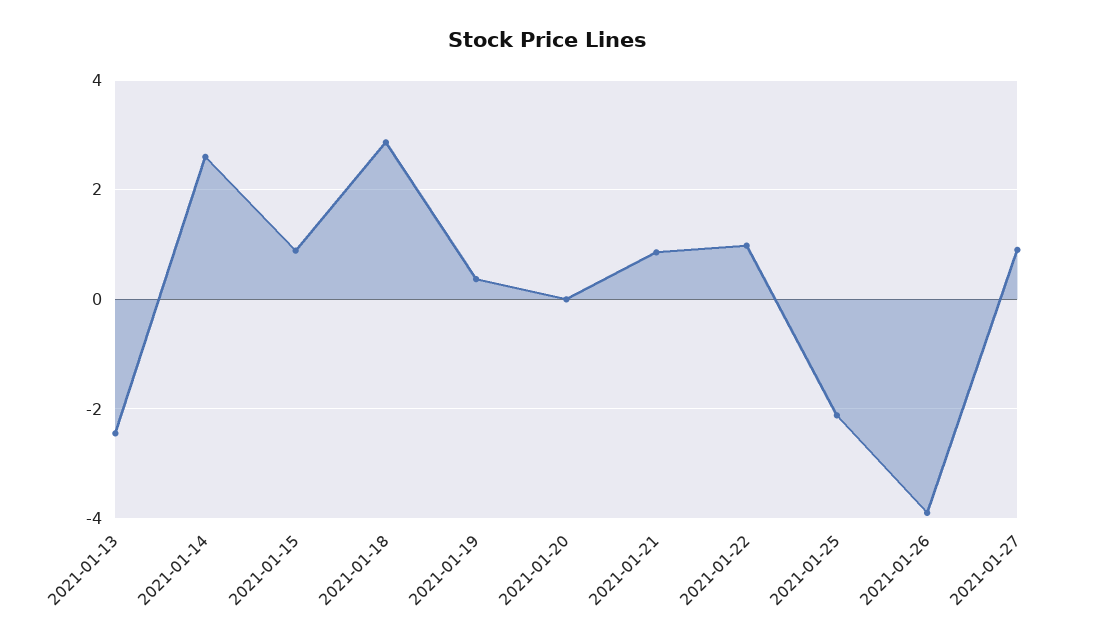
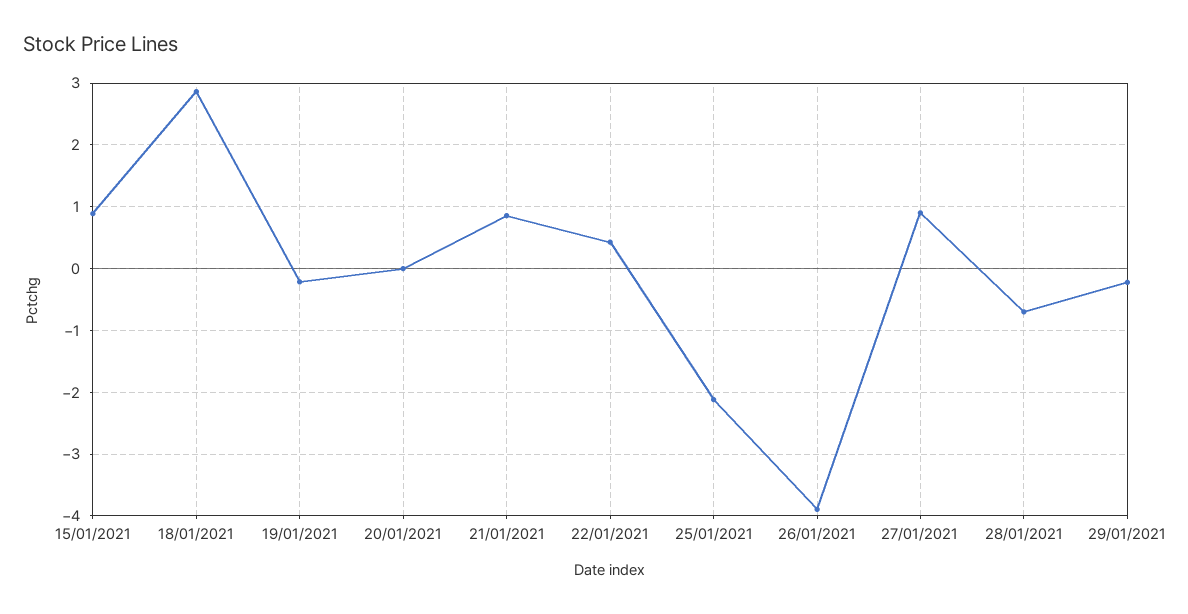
2021-01-13: -2.4 -> none
2021-01-14: 2.6 -> none
2021-01-19: 0.4 -> -0.2
2021-01-22: 1 -> 0.4
28/01/2021: none -> -0.7
29/01/2021: none -> -0.2

